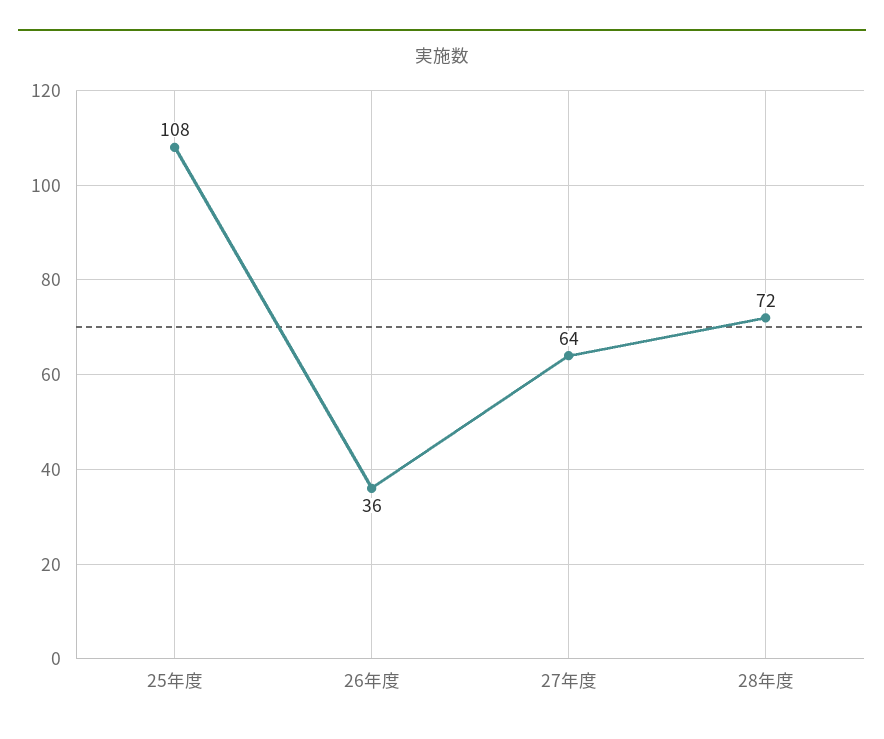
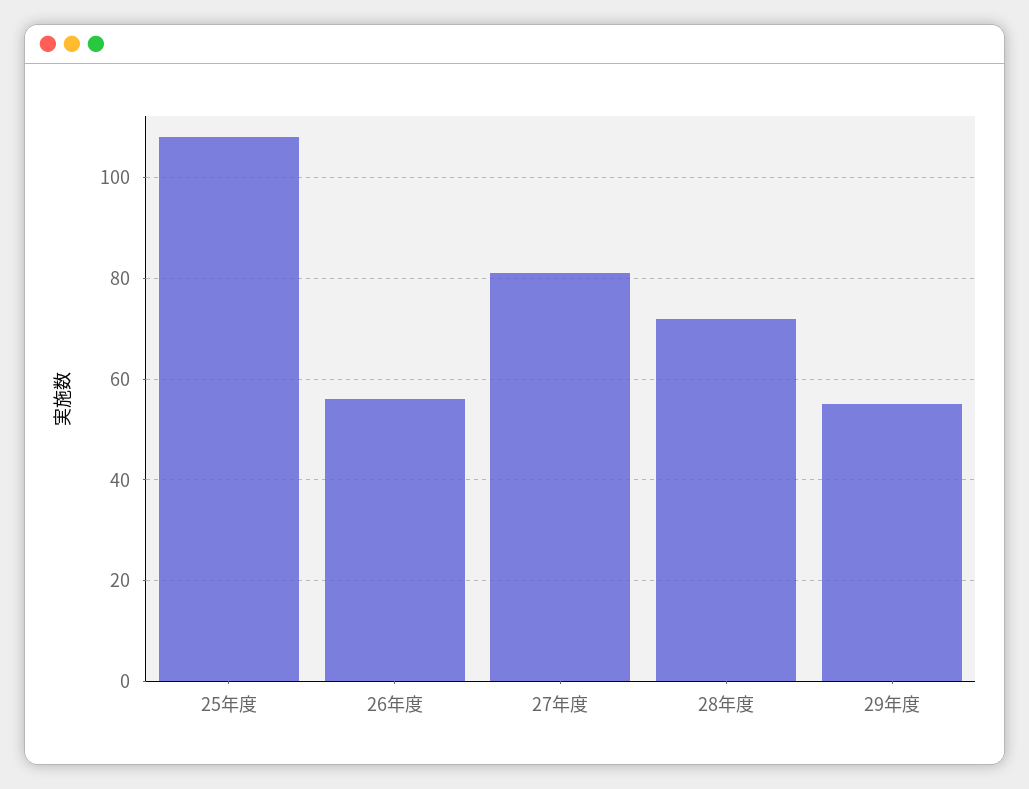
26年度: 36 -> 55
27年度: 64 -> 80
29年度: none -> 55

